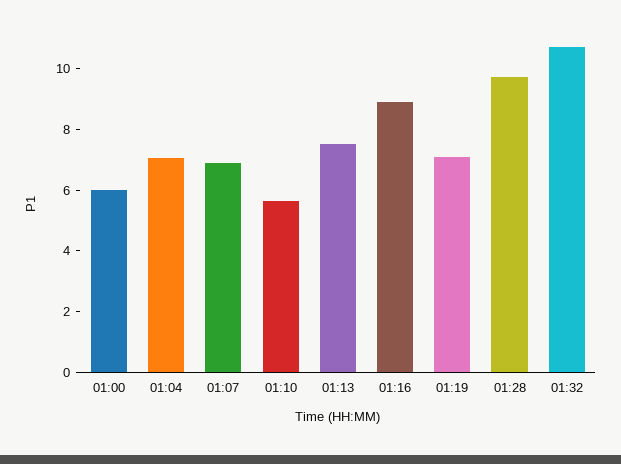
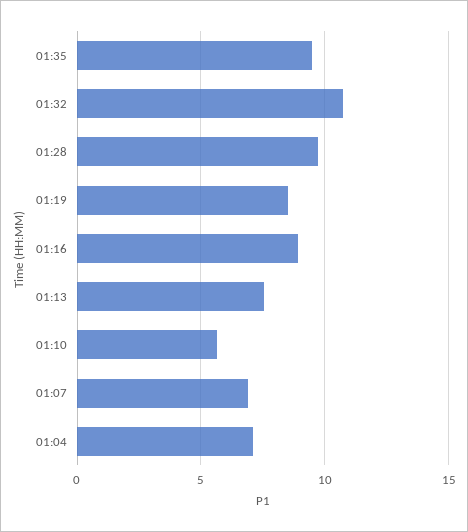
01:00: 6 -> none
01:19: 7 -> 8.5
01:35: none -> 9.5

